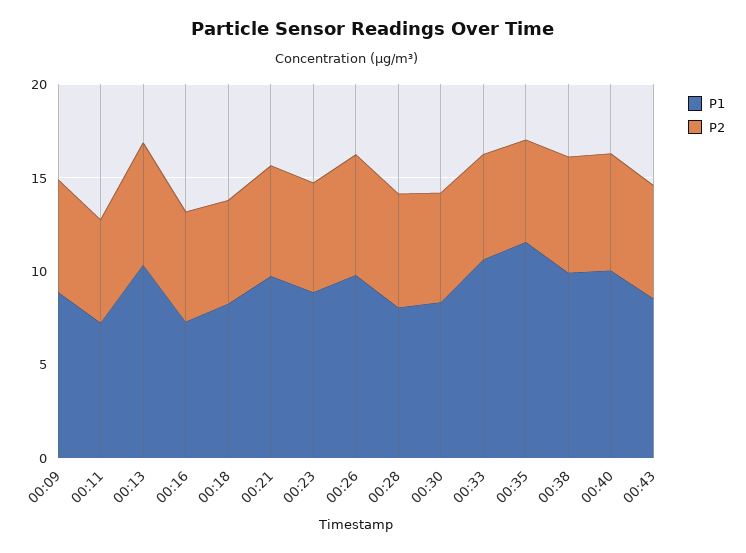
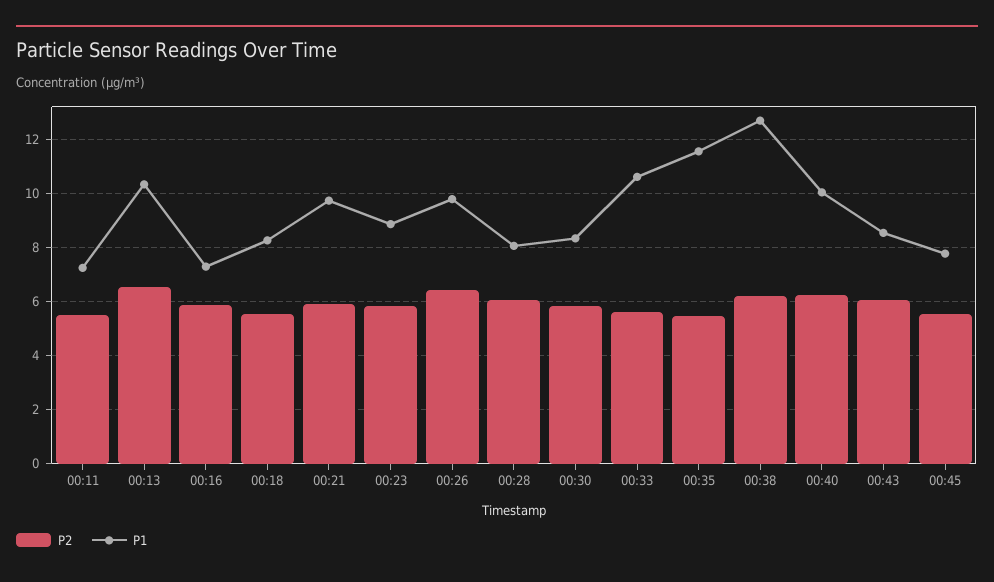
P1, 00:09: 9 -> none
P2, 00:09: 6 -> none
P1, 00:38: 10 -> 12.75
P2, 00:45: none -> 5.5
P1, 00:45: none -> 7.75

